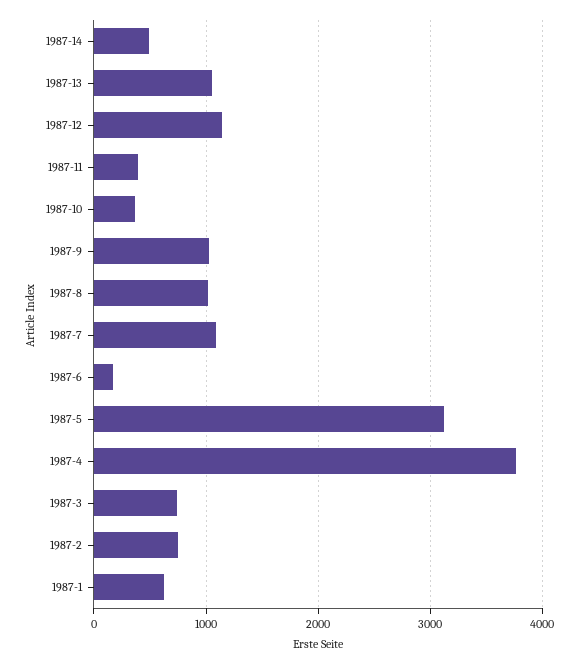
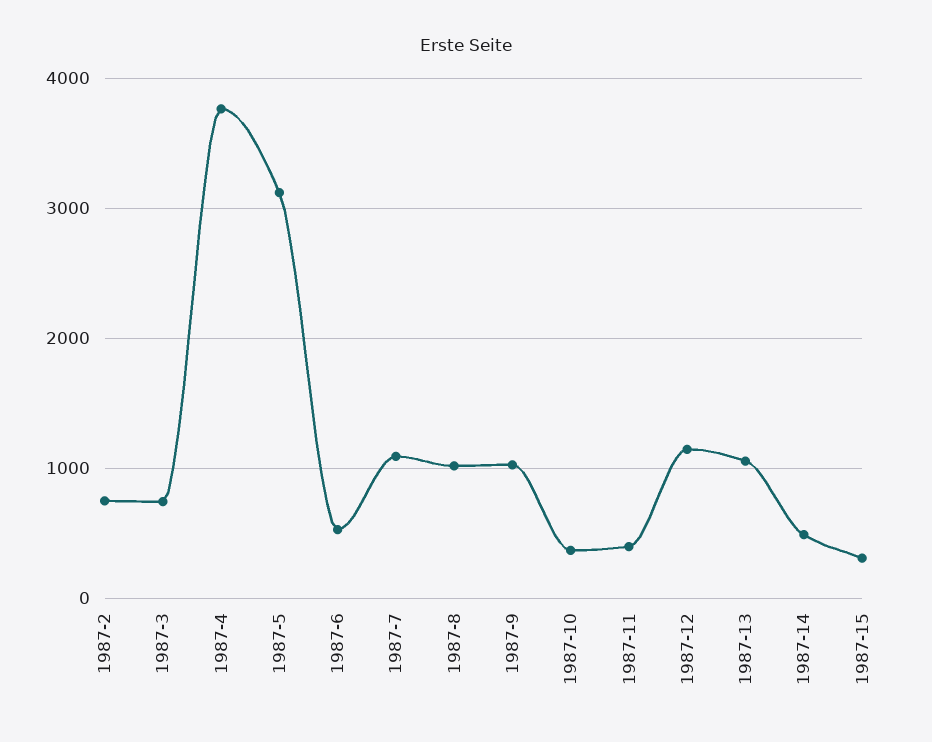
1987-6: 200 -> 500
1987-1: 600 -> none
1987-15: none -> 300

